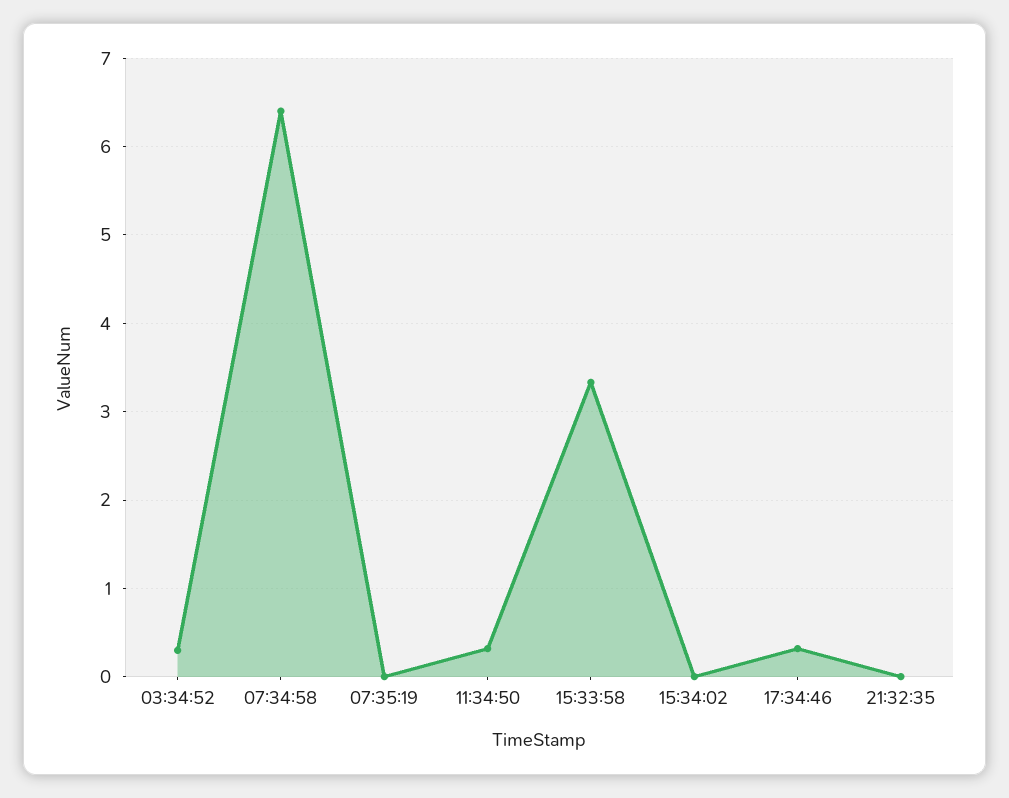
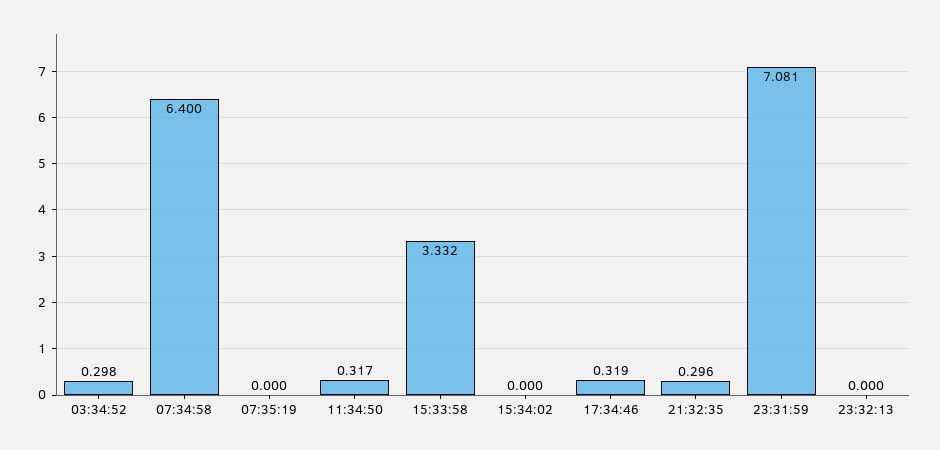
21:32:35: 0 -> 0.296
23:31:59: none -> 7.081
23:32:13: none -> 0

